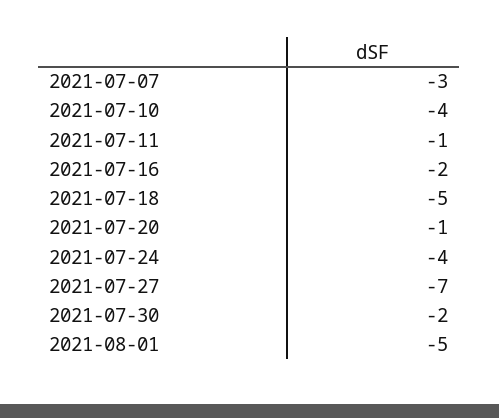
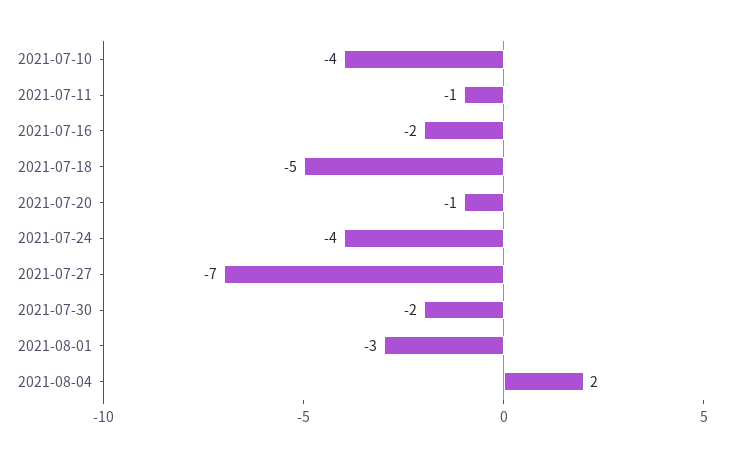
2021-07-07: -3 -> none
2021-08-01: -5 -> -3
2021-08-04: none -> 2

